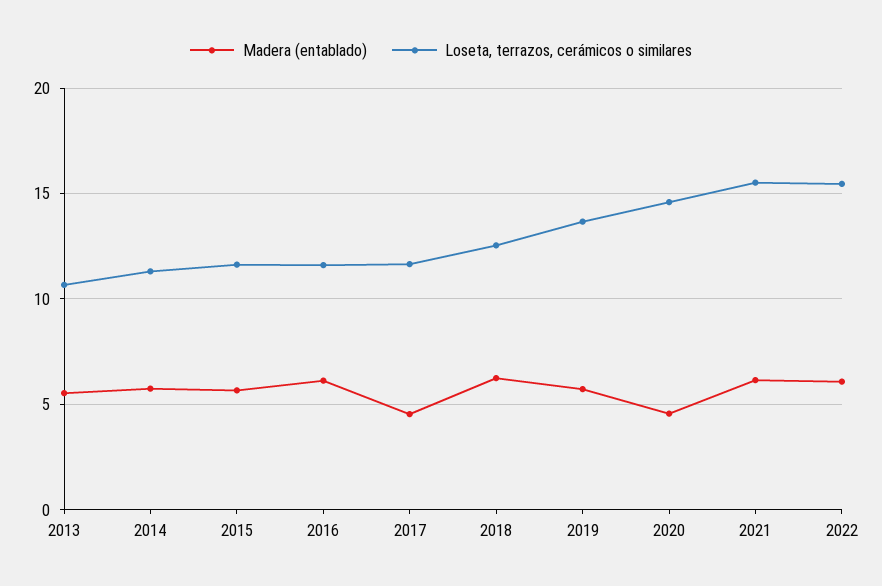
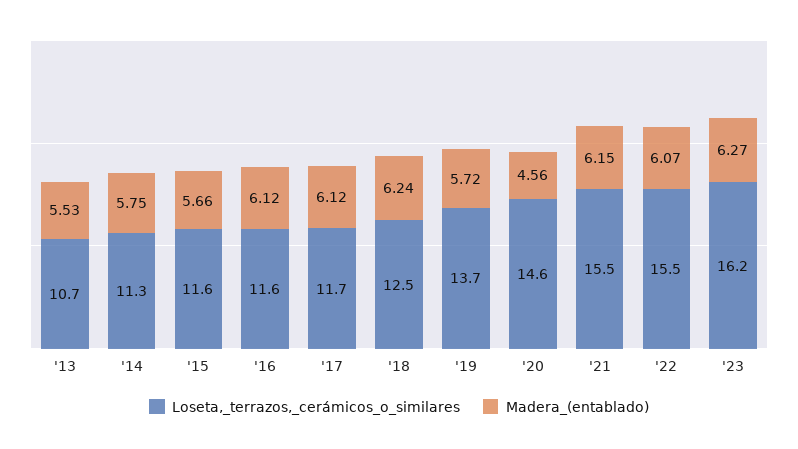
Madera (entablado), 2017: 4.5 -> 6.12
Loseta, terrazos, cerámicos o similares, '23: none -> 16.2
Madera (entablado), '23: none -> 6.27

